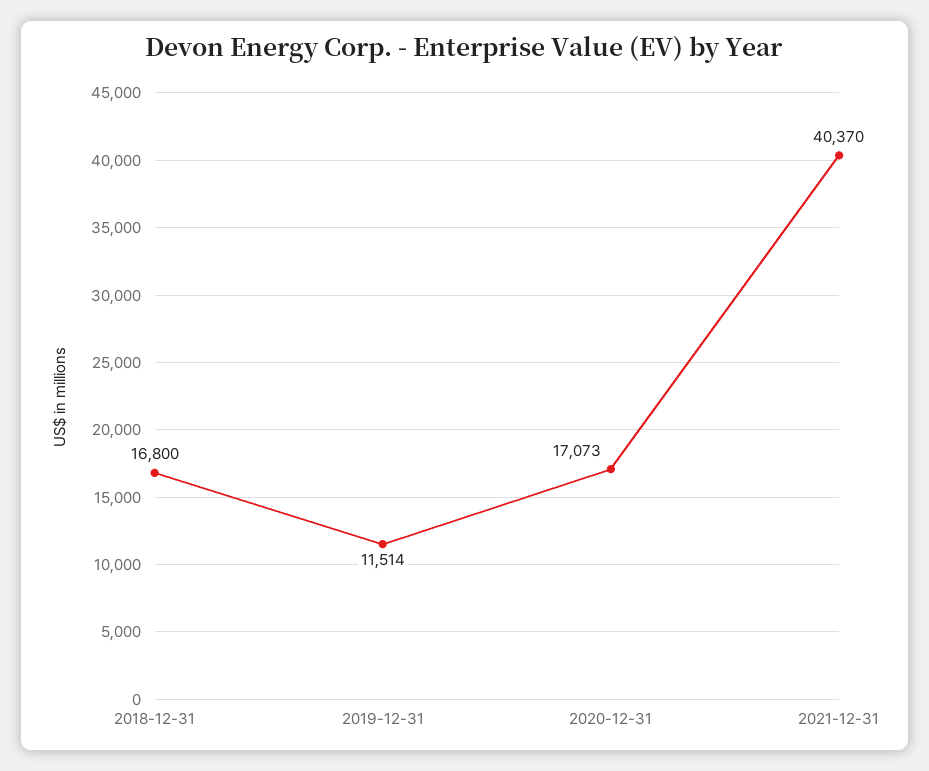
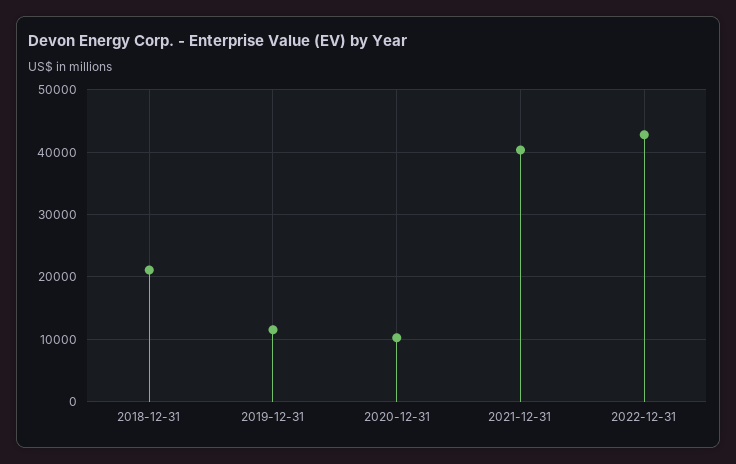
2018-12-31: 16800 -> 21000
2020-12-31: 17073 -> 10000
2022-12-31: none -> 43000

